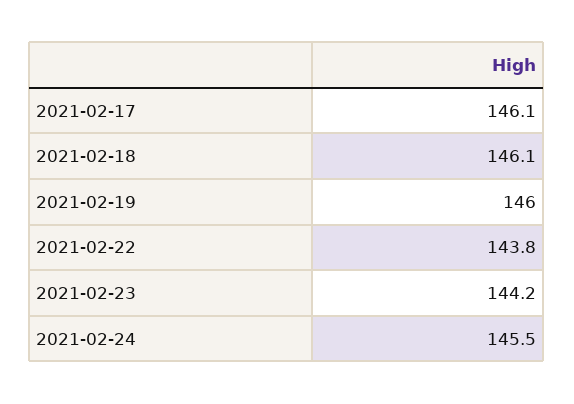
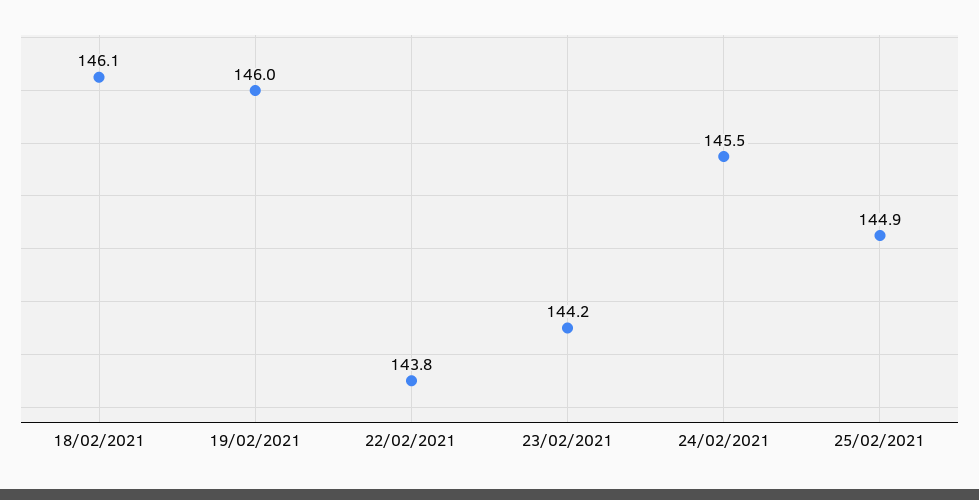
2021-02-17: 146.1 -> none
25/02/2021: none -> 144.9

